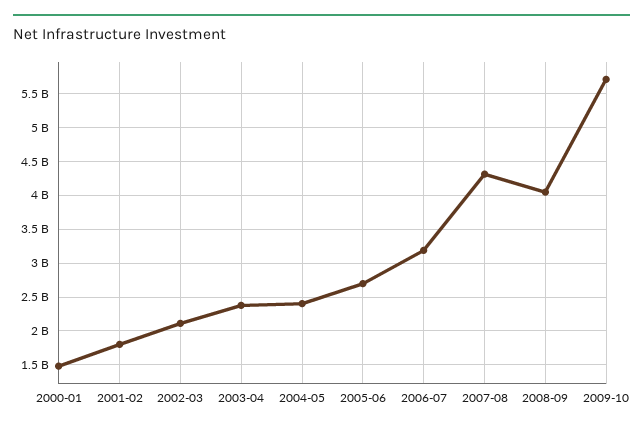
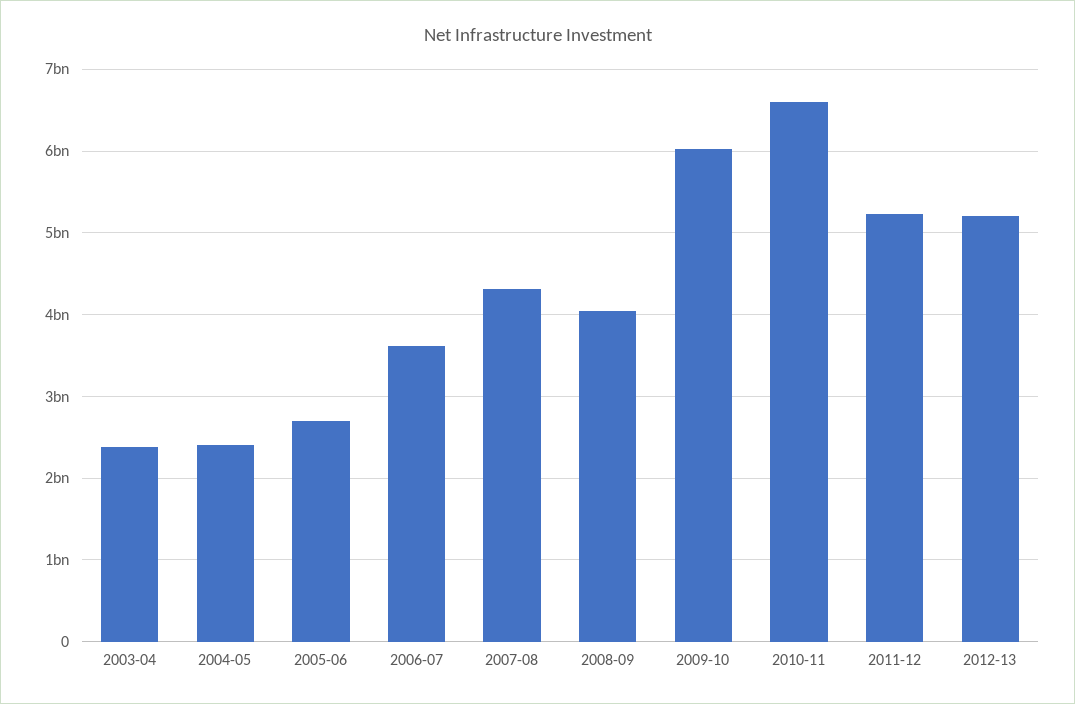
2000-01: 1500000000 -> none
2001-02: 1800000000 -> none
2002-03: 2100000000 -> none
2006-07: 3200000000 -> 3600000000
2009-10: 5700000000 -> 6000000000
2010-11: none -> 6600000000
2011-12: none -> 5200000000
2012-13: none -> 5200000000

